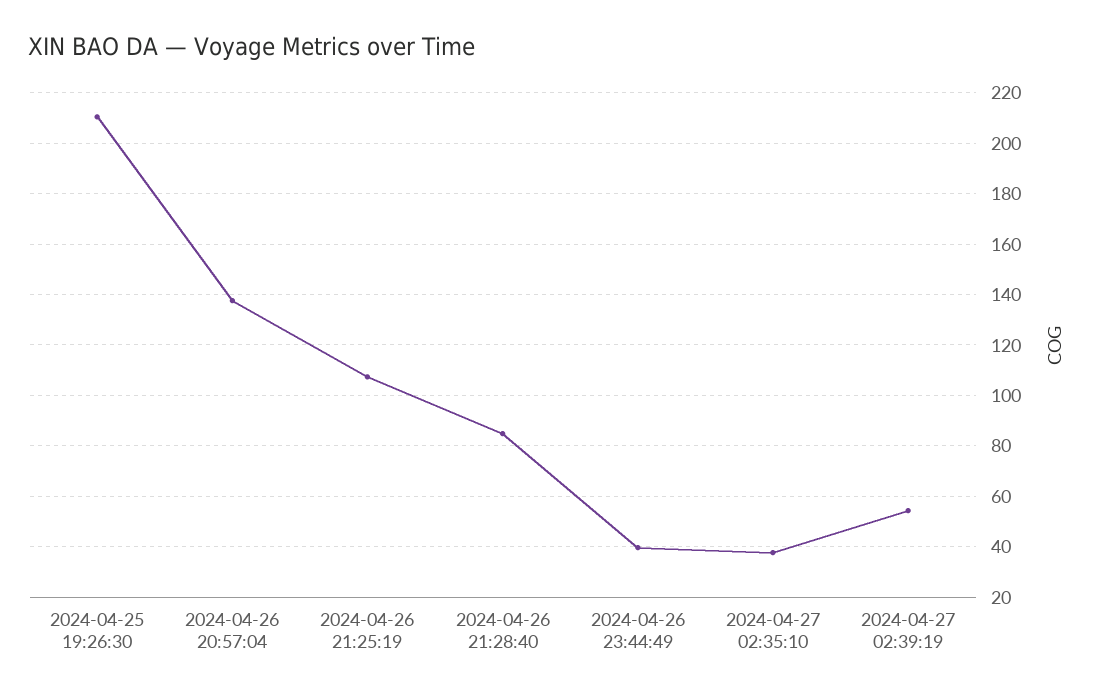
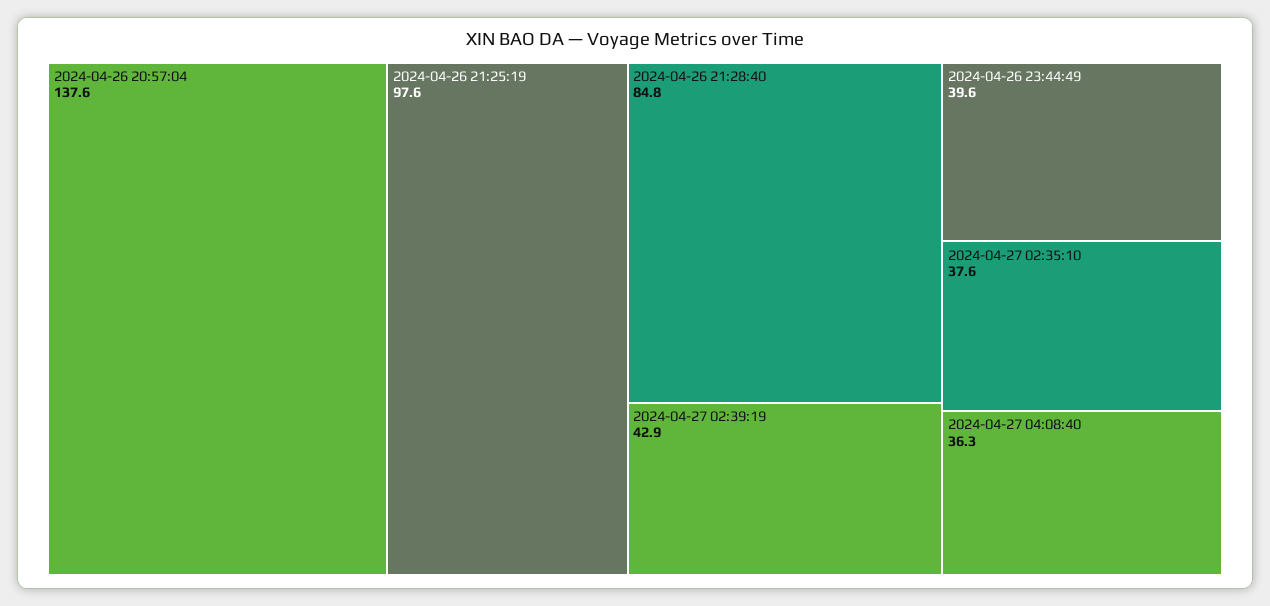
2024-04-25 19:26:30: 210 -> none
2024-04-26 21:25:19: 107.5 -> 97.6
2024-04-27 02:39:19: 55 -> 42.9
2024-04-27 04:08:40: none -> 36.3

